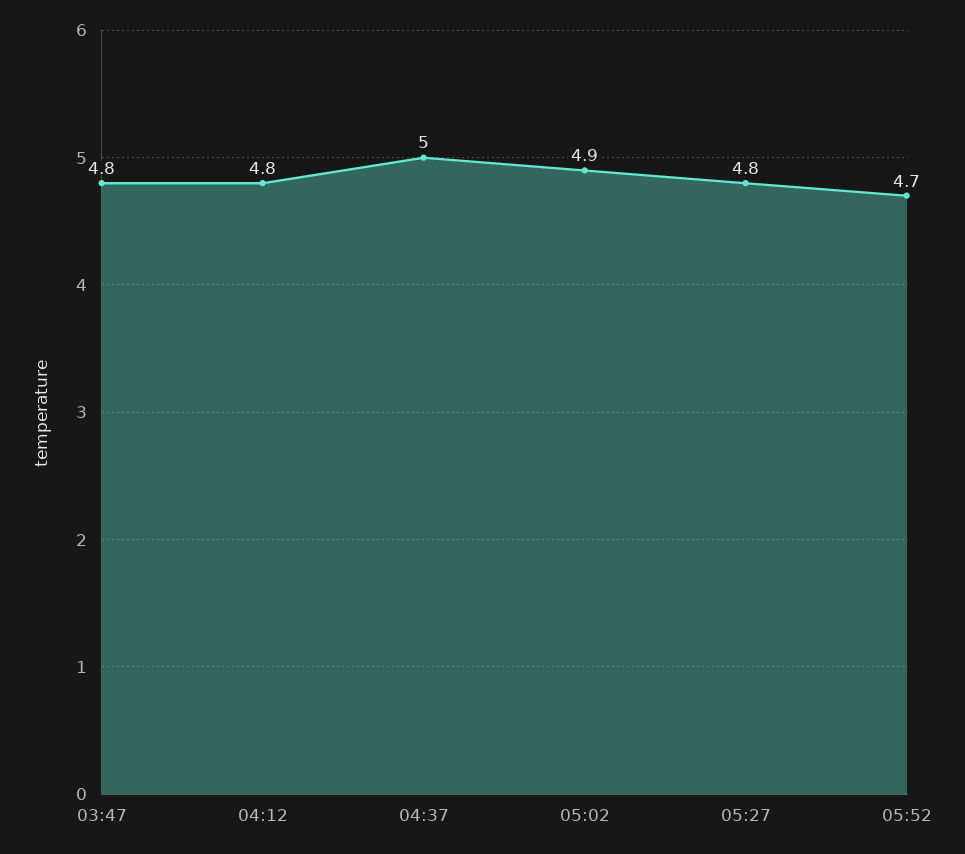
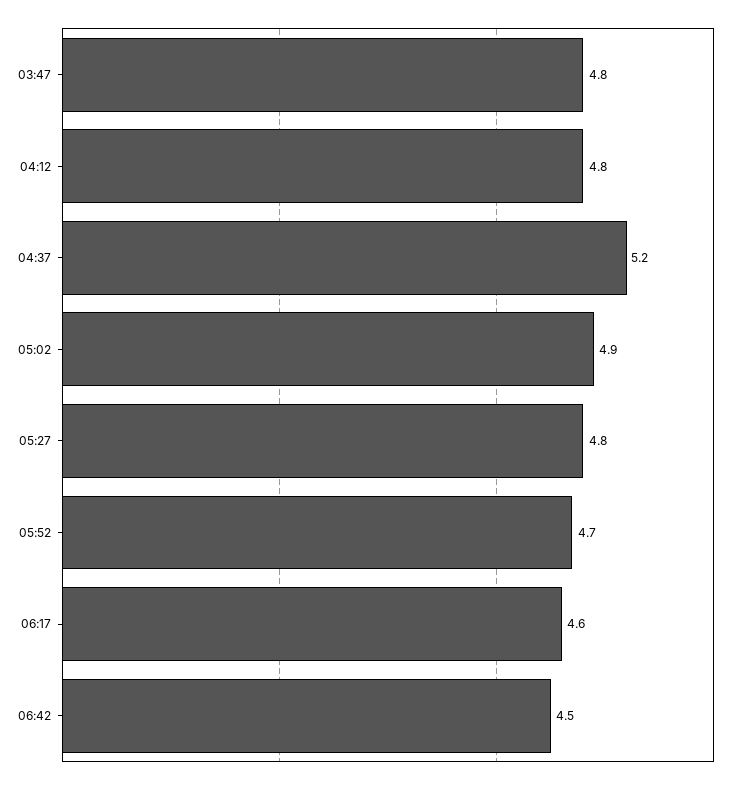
04:37: 5 -> 5.2
06:17: none -> 4.6
06:42: none -> 4.5

